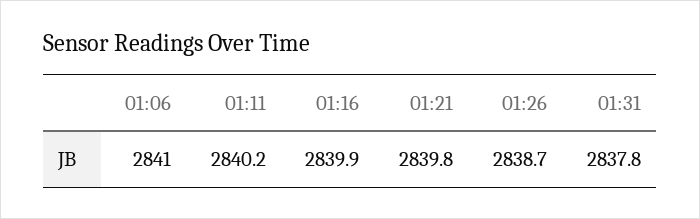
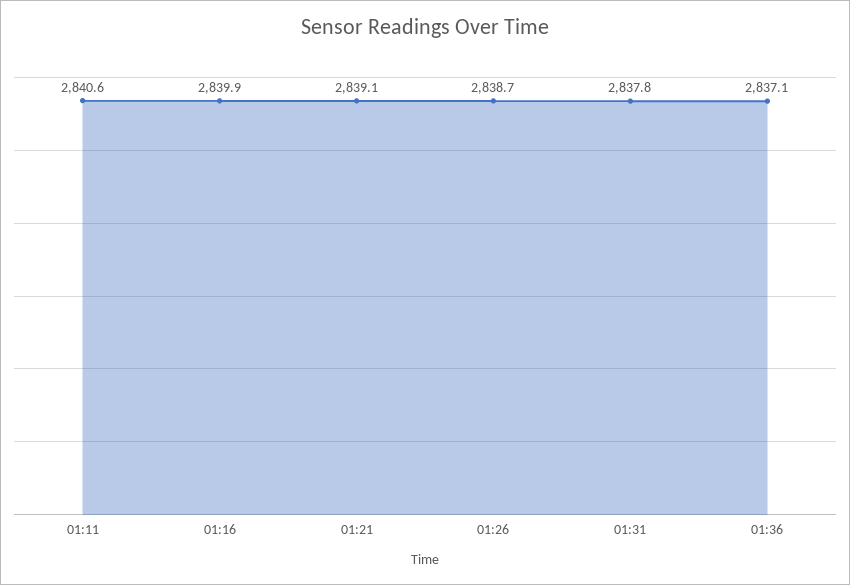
01:06: 2841 -> none
01:11: 2840.2 -> 2840.6
01:21: 2839.8 -> 2839.1
01:36: none -> 2837.1

